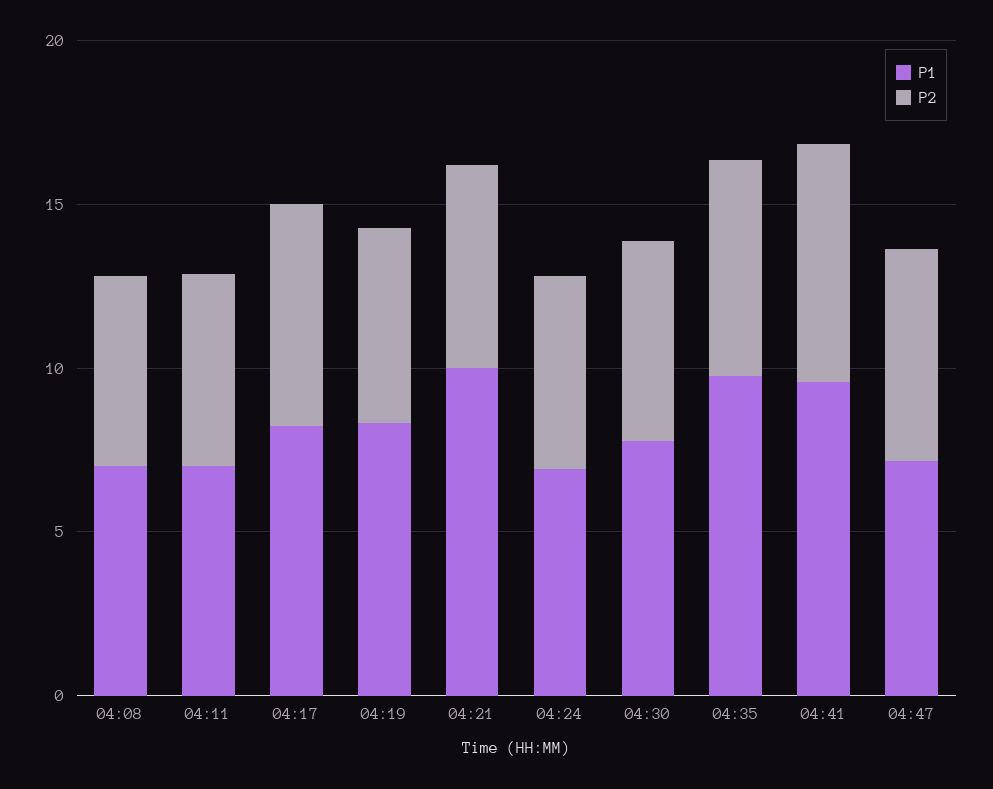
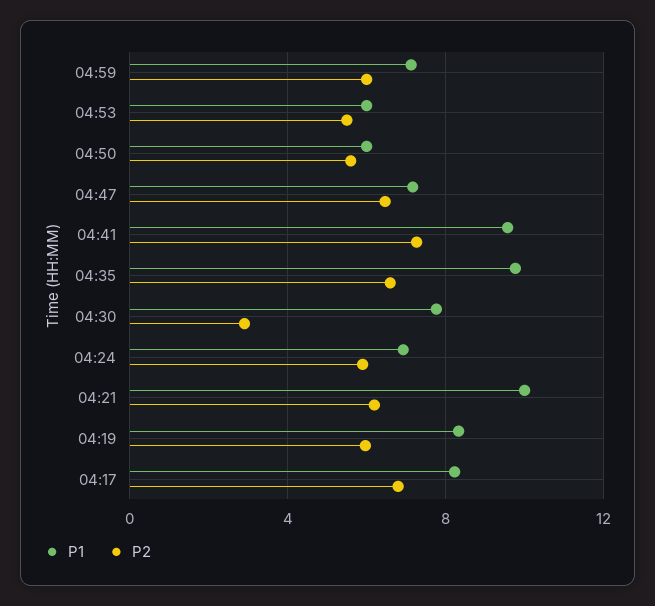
P1, 04:08: 7 -> none
P2, 04:08: 6 -> none
P1, 04:11: 7 -> none
P2, 04:11: 6 -> none
P2, 04:30: 6 -> 3
P1, 04:59: none -> 7
P2, 04:59: none -> 6
P1, 04:53: none -> 6
P2, 04:53: none -> 5.5
P1, 04:50: none -> 6
P2, 04:50: none -> 5.5

